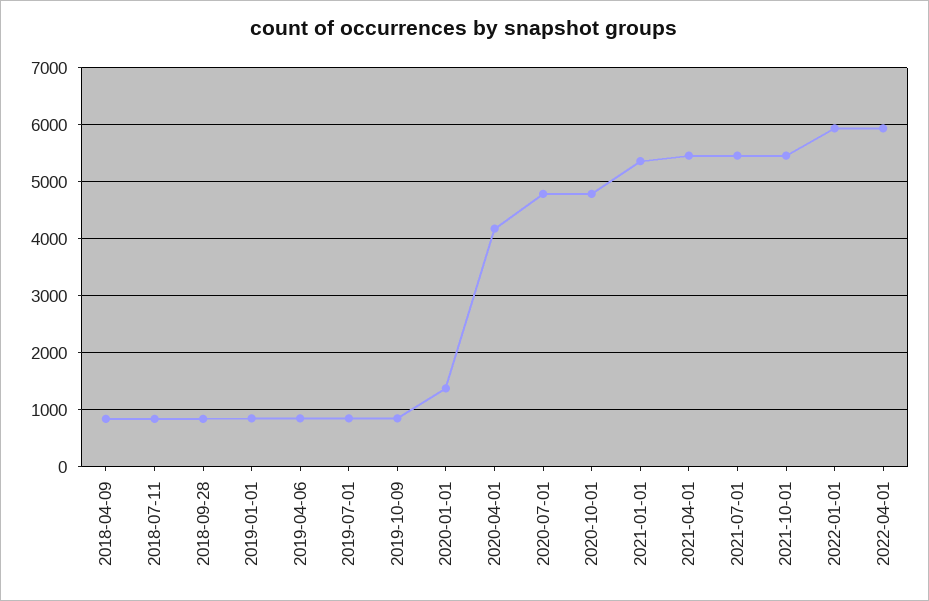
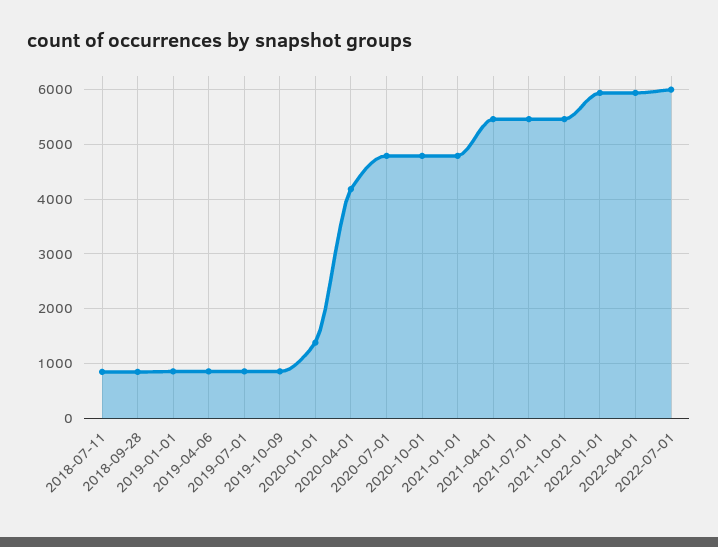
2018-04-09: 800 -> none
2021-01-01: 5400 -> 4800
2022-07-01: none -> 6000

